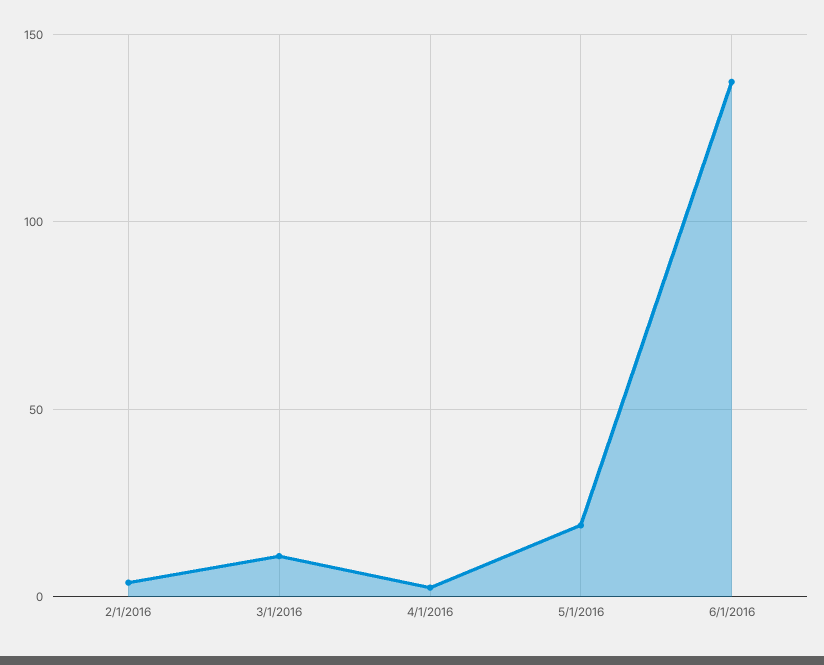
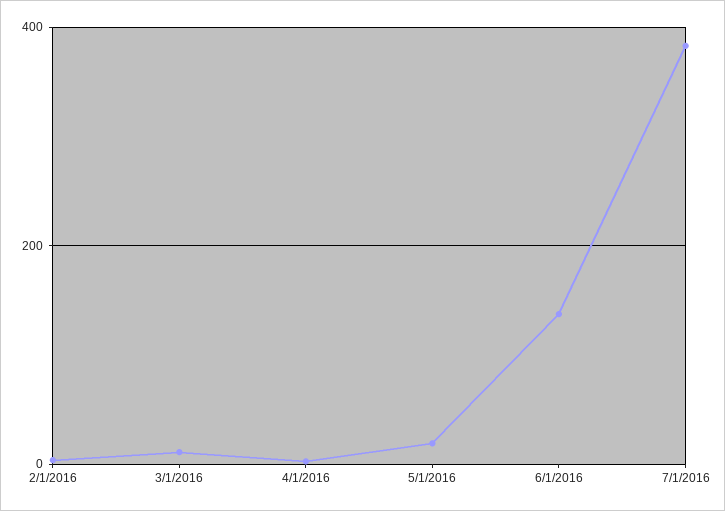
7/1/2016: none -> 380

